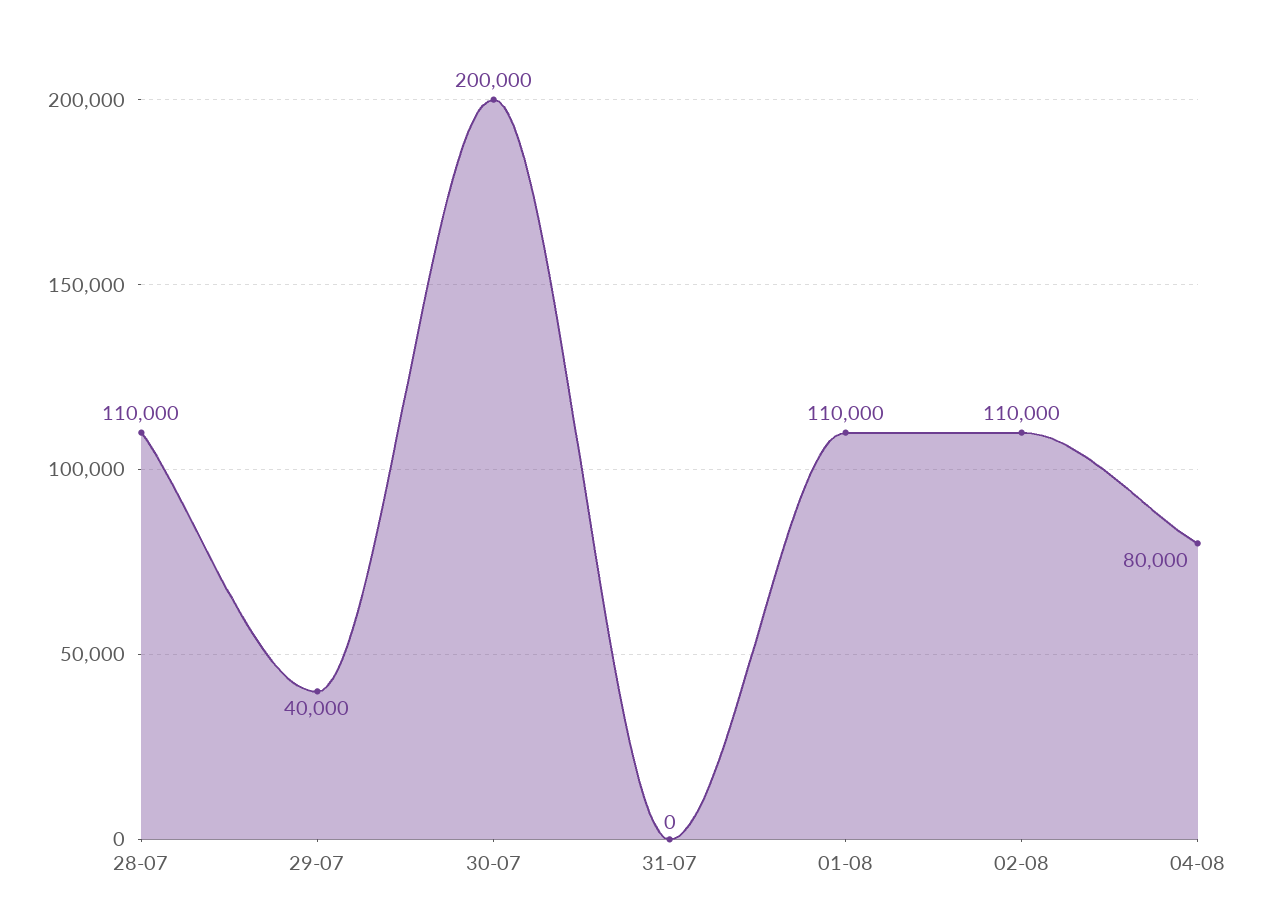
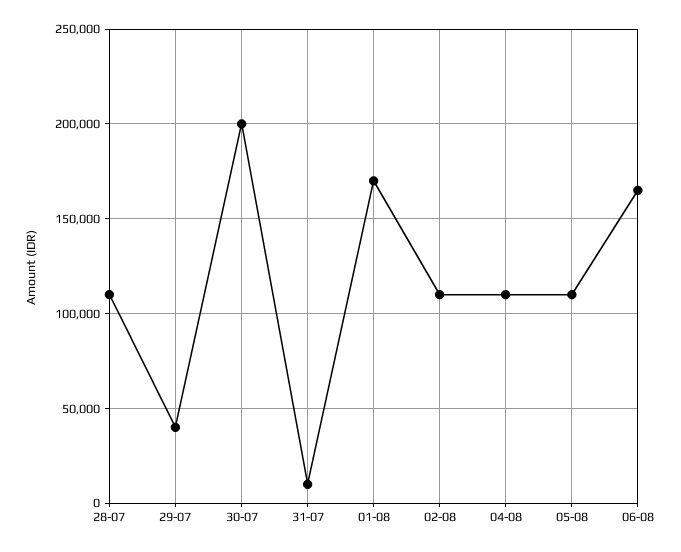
31-07: 0 -> 10000
01-08: 110000 -> 170000
04-08: 80000 -> 110000
05-08: none -> 110000
06-08: none -> 165000

